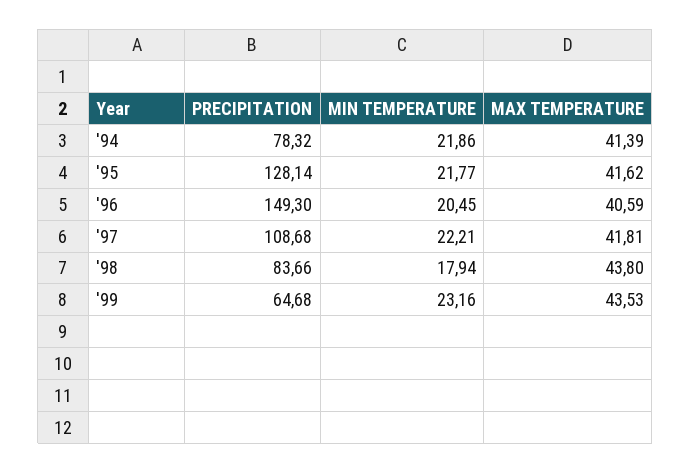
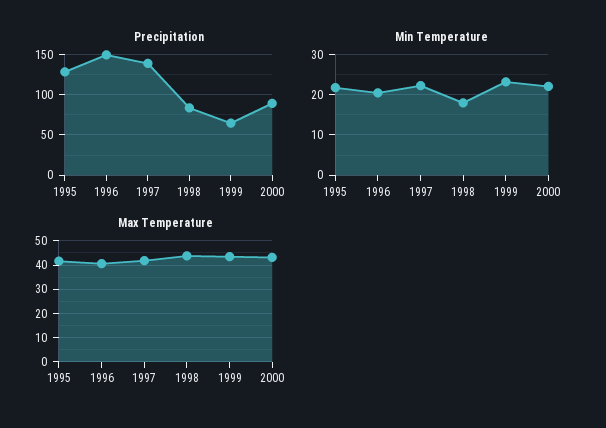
PRECIPITATION, '94: 78.32 -> none
MIN TEMPERATURE, '94: 21.86 -> none
MAX TEMPERATURE, '94: 41.39 -> none
PRECIPITATION, '97: 108.68 -> 140
PRECIPITATION, 2000: none -> 90
MIN TEMPERATURE, 2000: none -> 22
MAX TEMPERATURE, 2000: none -> 42.5

